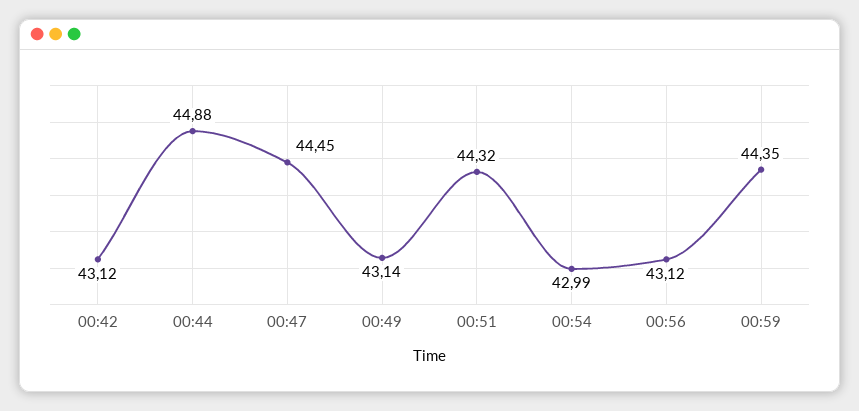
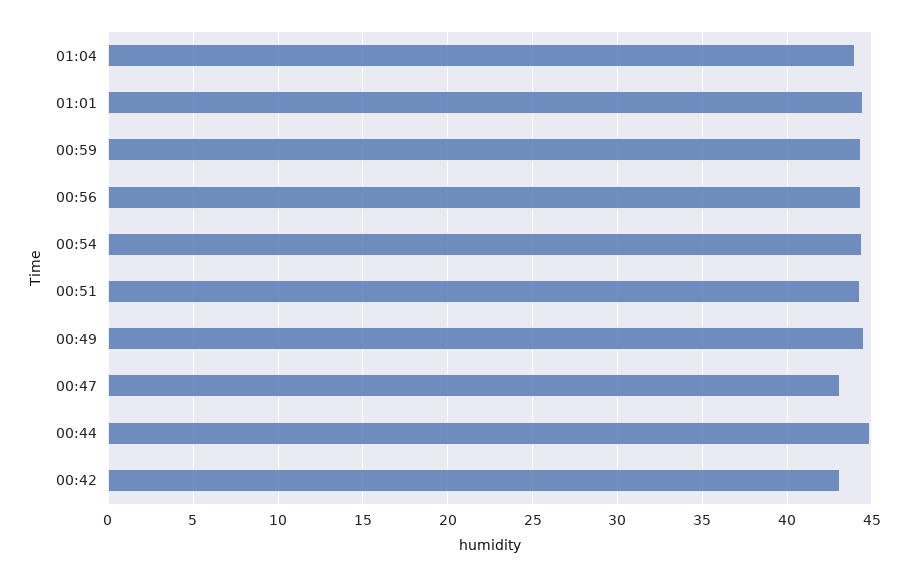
00:47: 44.45 -> 43
00:49: 43.14 -> 44.5
00:54: 42.99 -> 44.5
00:56: 43.12 -> 44.5
01:04: none -> 44
01:01: none -> 44.5

